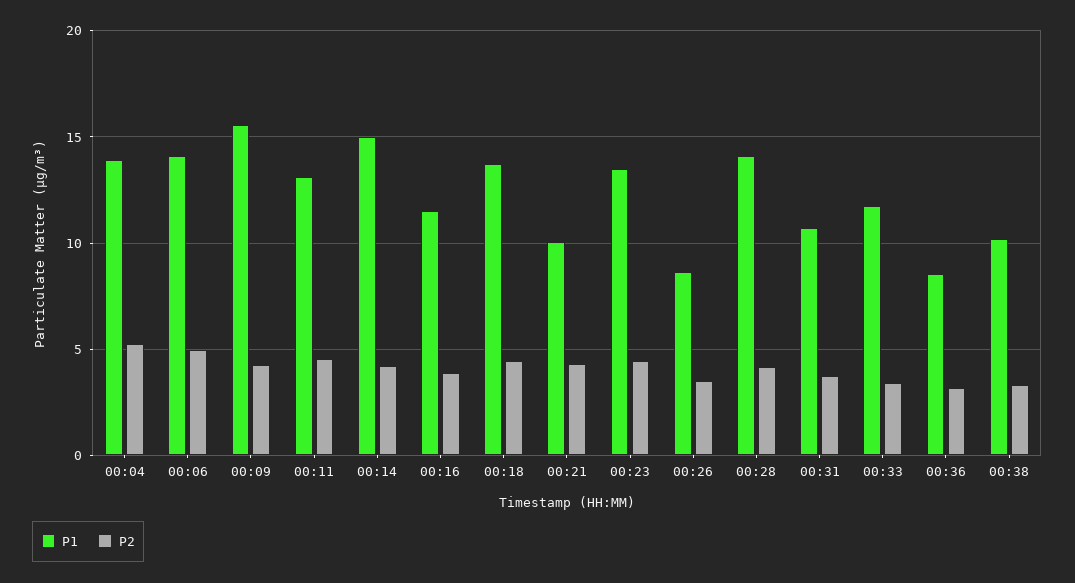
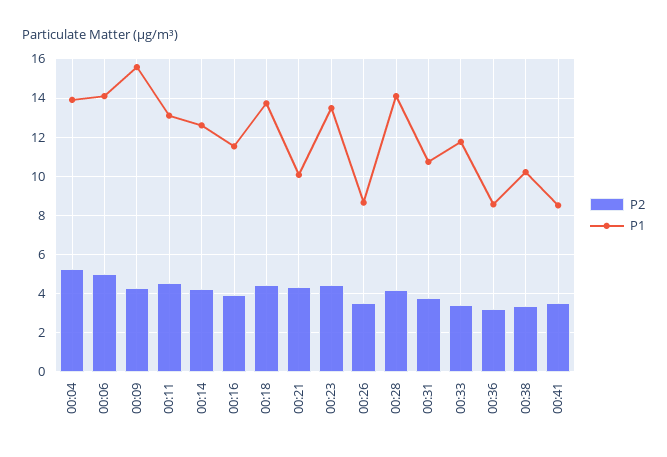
P1, 00:14: 15 -> 12.5
P2, 00:41: none -> 3.5
P1, 00:41: none -> 8.5

